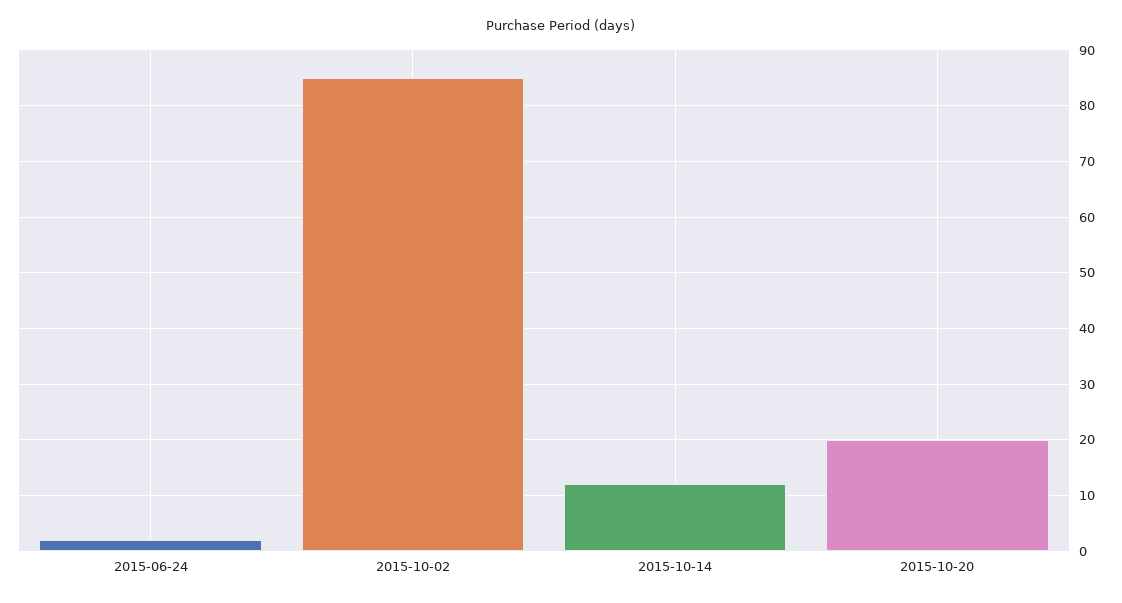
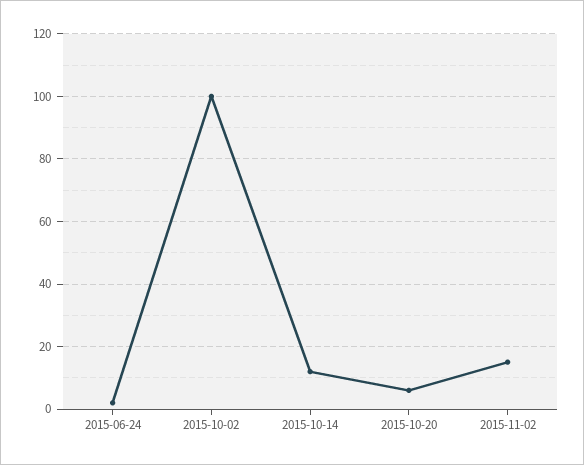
2015-10-02: 85 -> 100
2015-10-20: 20 -> 5
2015-11-02: none -> 15

